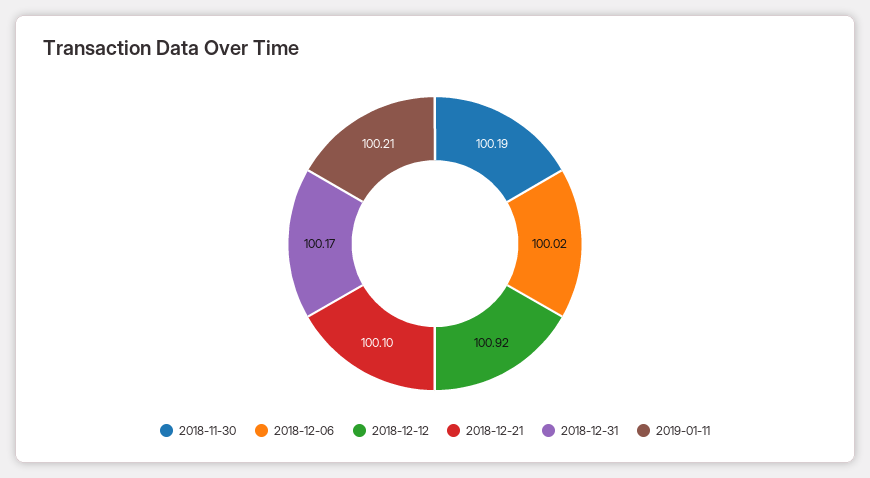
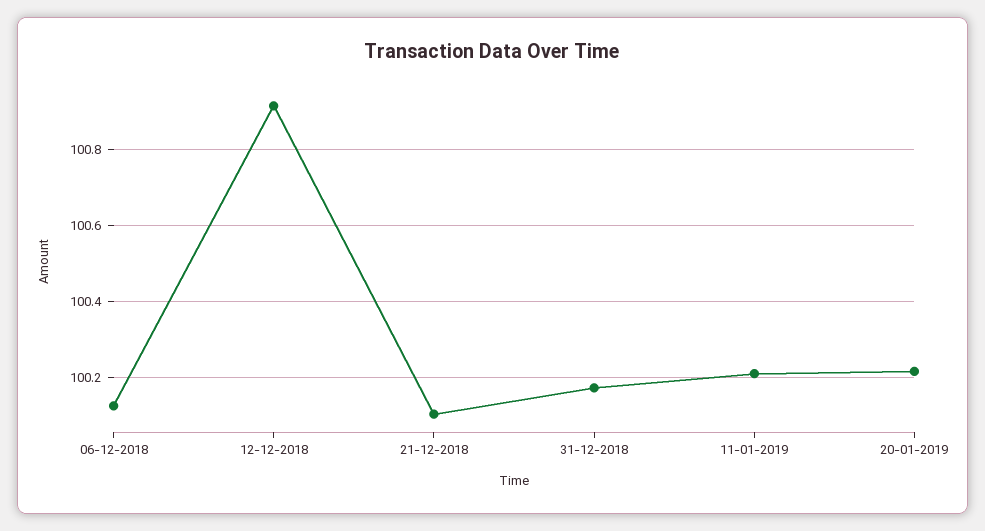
2018-11-30: 100.19 -> none
2018-12-06: 100.02 -> 100.12
20-01-2019: none -> 100.22

